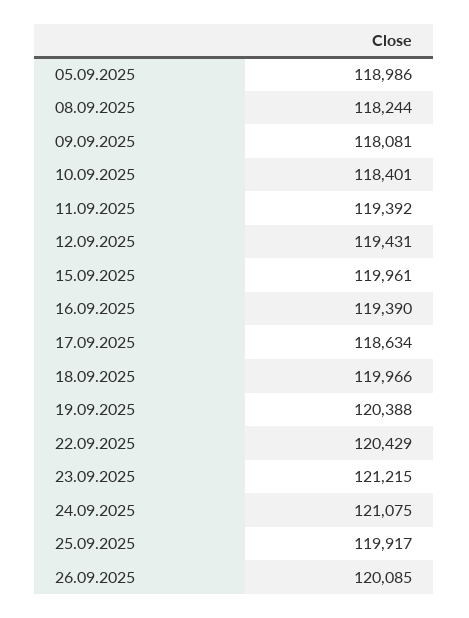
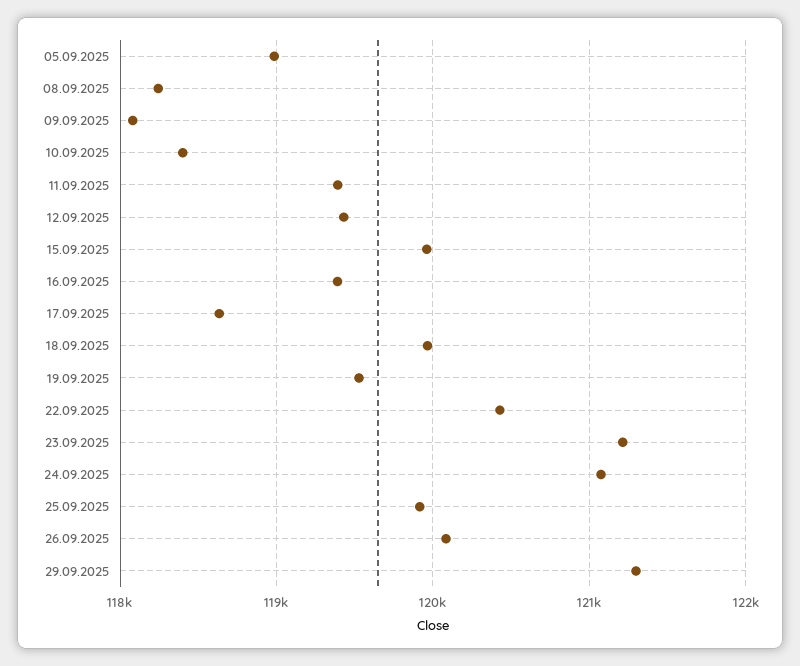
19.09.2025: 120388 -> 119500
29.09.2025: none -> 121300

